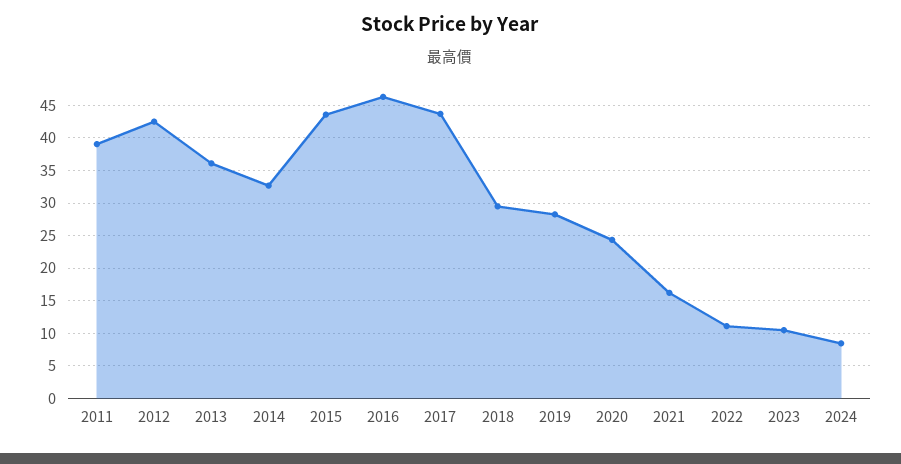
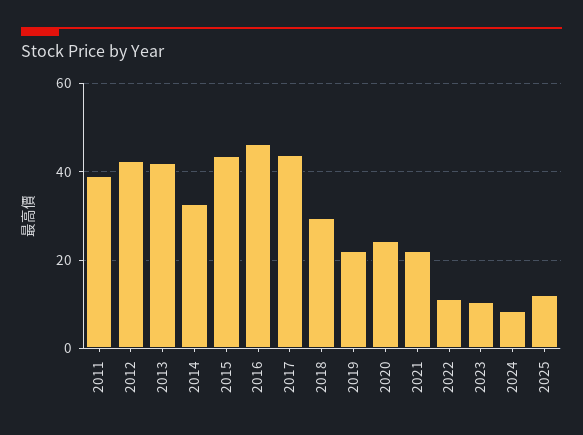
2013: 36 -> 42
2019: 28 -> 22
2021: 16 -> 22
2025: none -> 12

